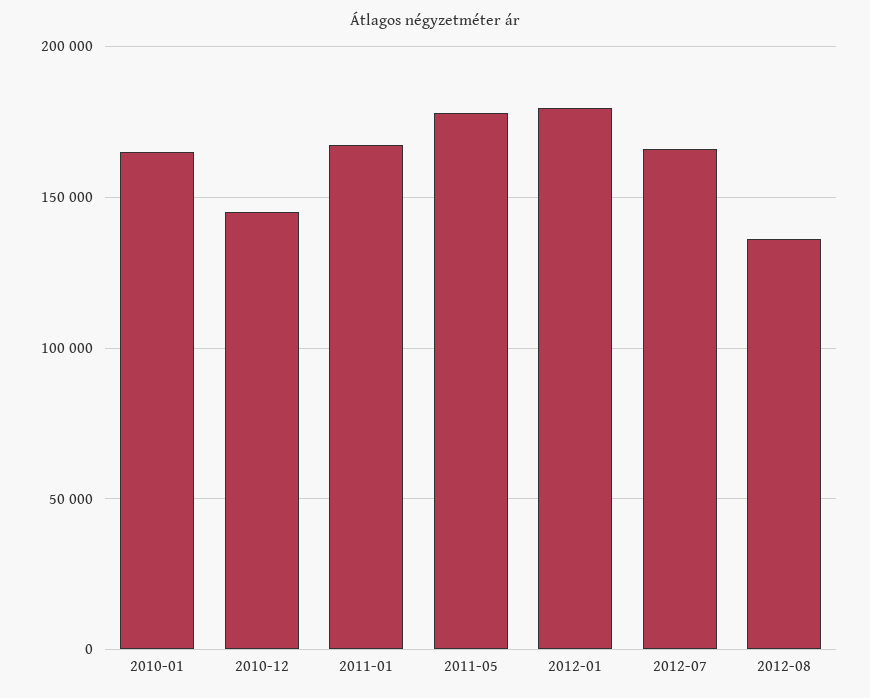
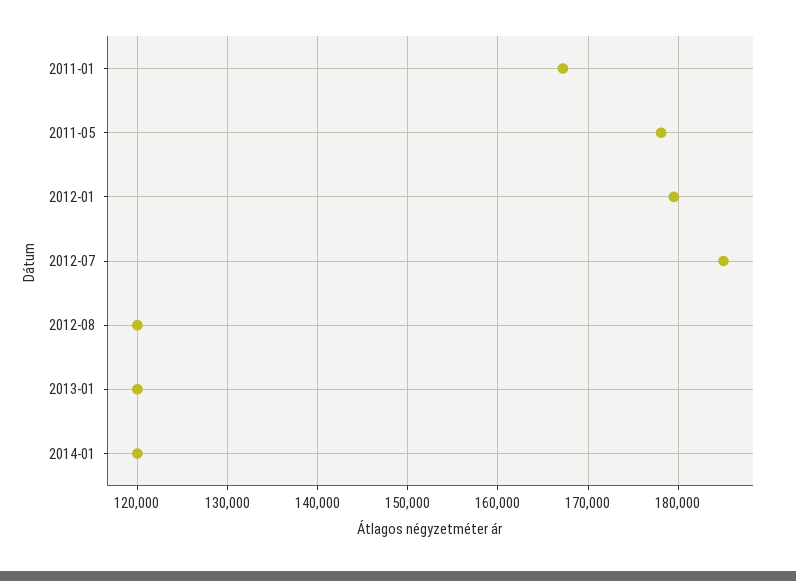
2010-01: 165000 -> none
2010-12: 145000 -> none
2012-07: 165000 -> 185000
2012-08: 135000 -> 120000
2013-01: none -> 120000
2014-01: none -> 120000

